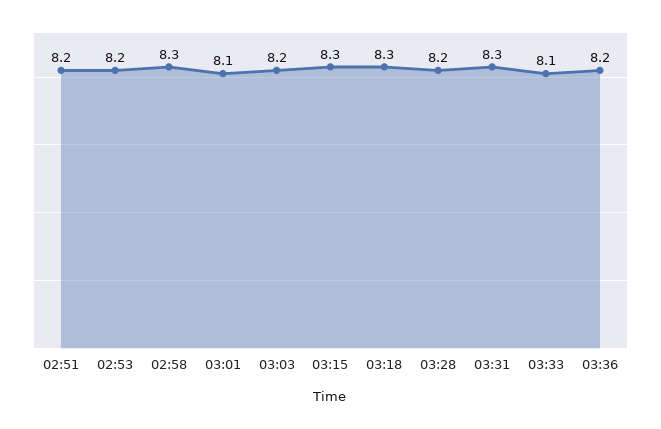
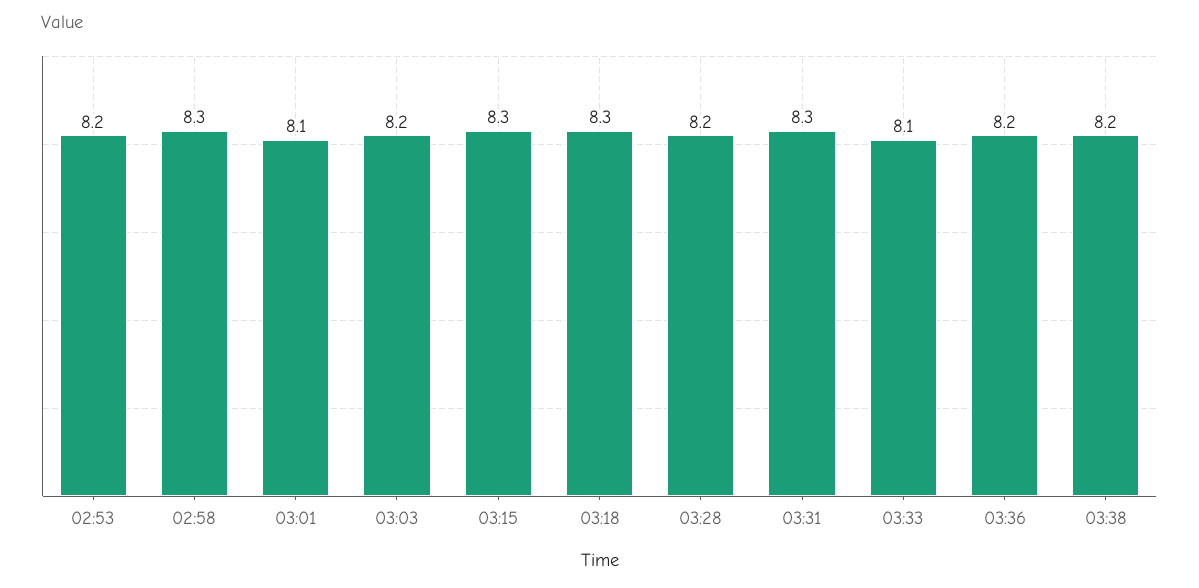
02:51: 8.2 -> none
03:38: none -> 8.2

